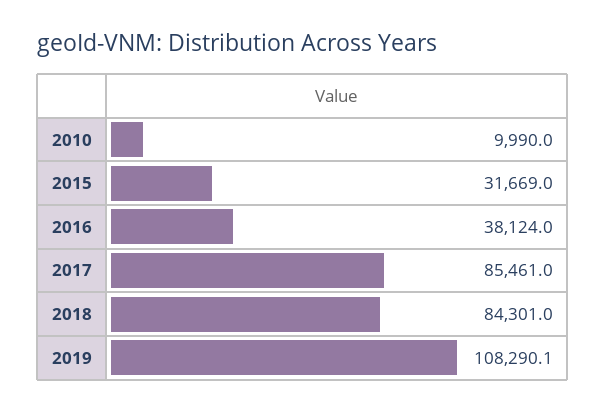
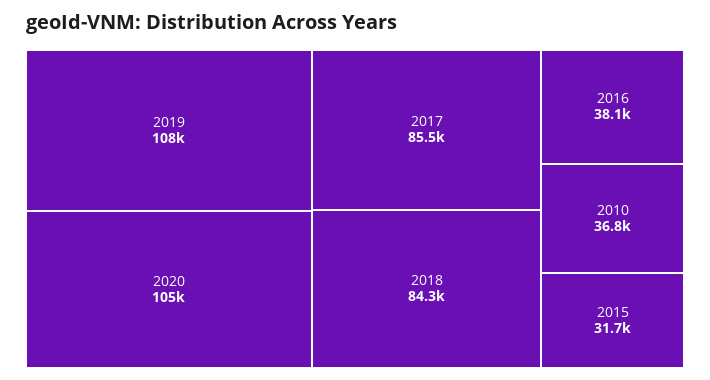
2010: 9990 -> 36800
2020: none -> 105000

